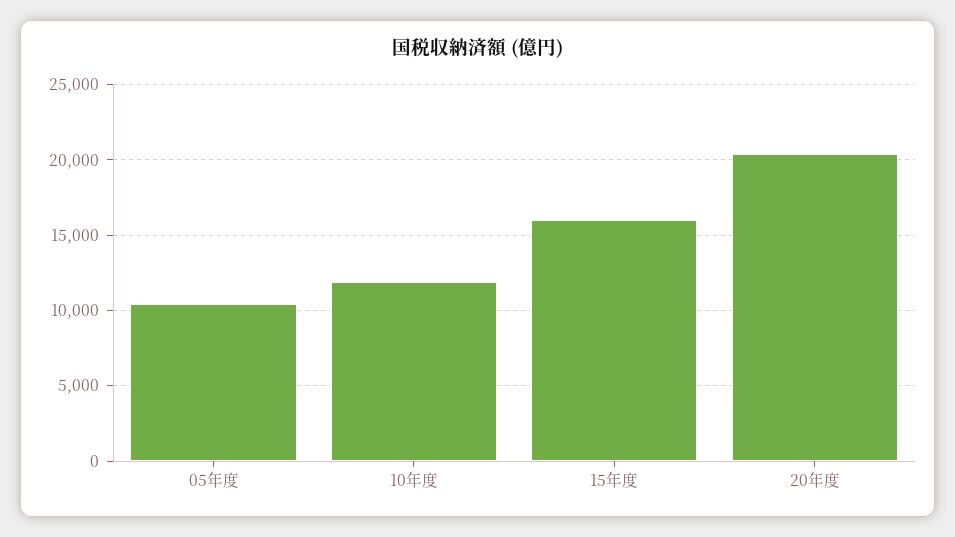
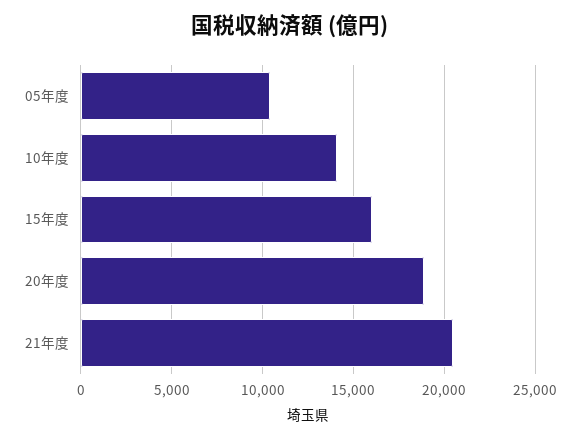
10年度: 12000 -> 14000
20年度: 20500 -> 19000
21年度: none -> 20500

